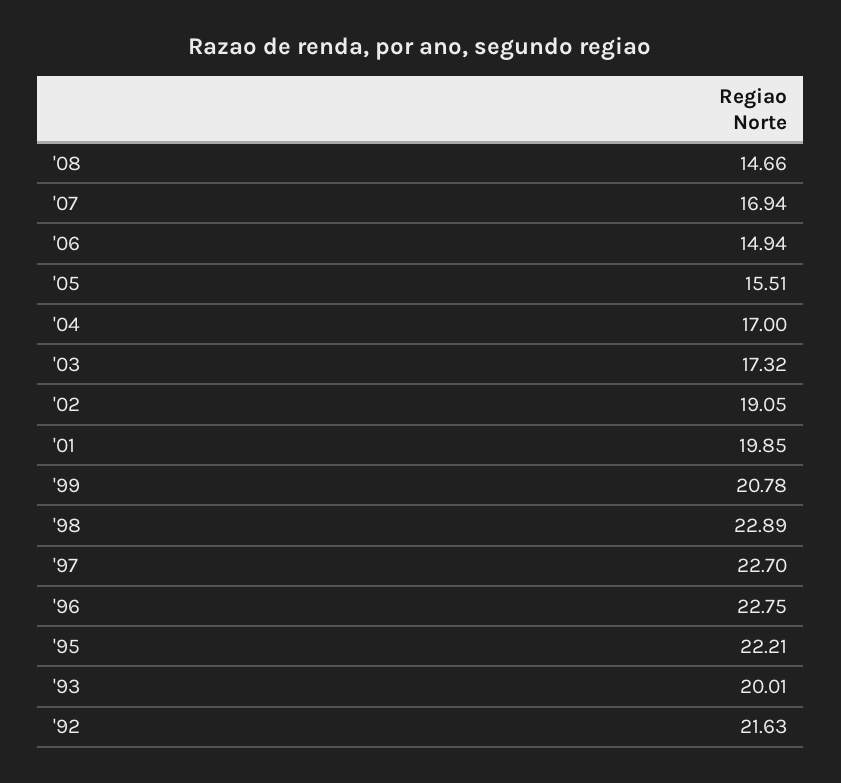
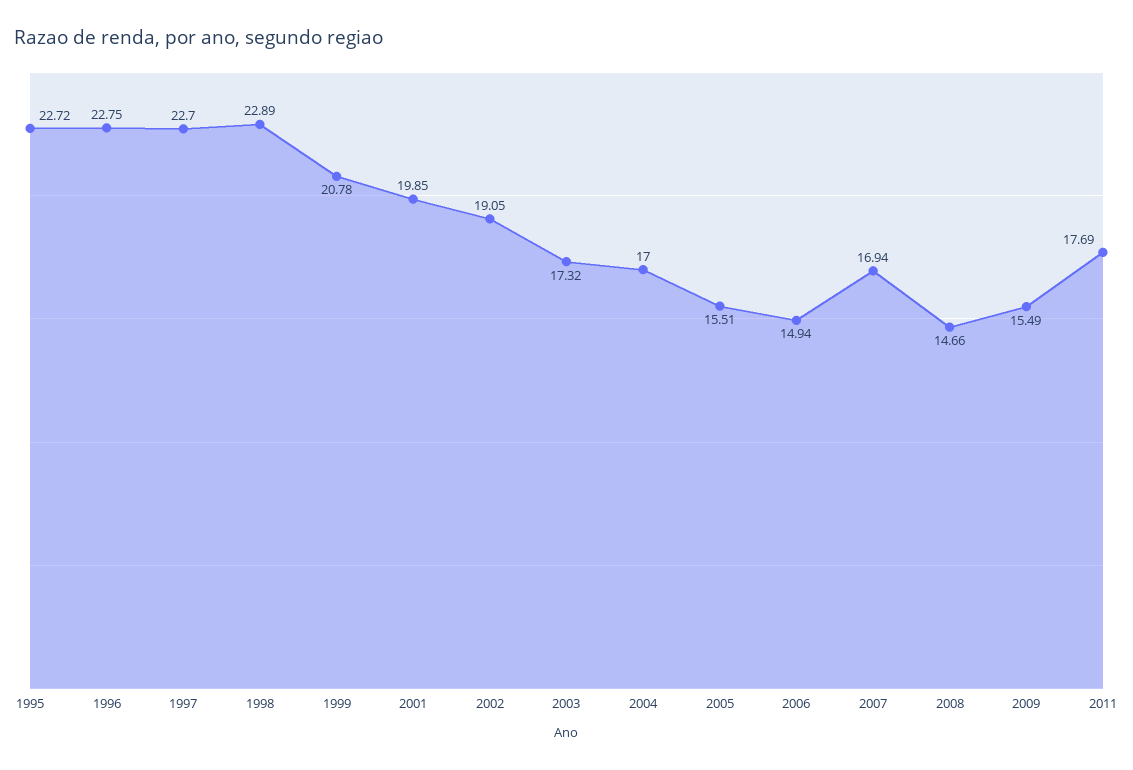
'95: 22.21 -> 22.72
'93: 20.01 -> none
'92: 21.63 -> none
2009: none -> 15.49
2011: none -> 17.69

